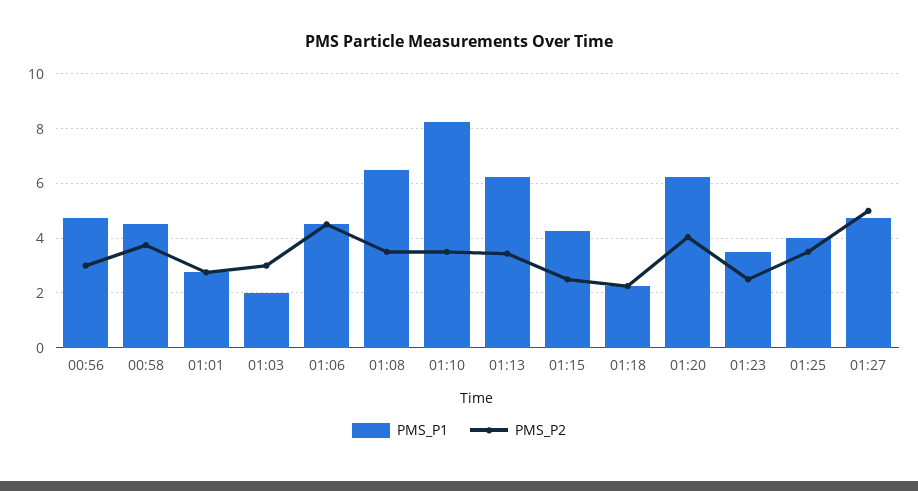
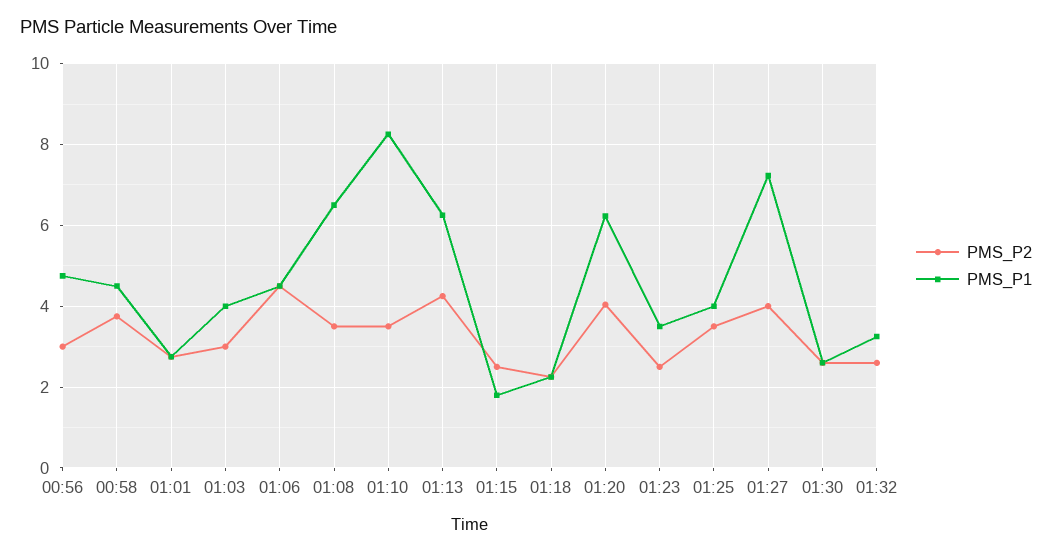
PMS_P1, 01:03: 2 -> 4
PMS_P2, 01:13: 3.5 -> 4.2
PMS_P1, 01:15: 4.25 -> 1.8
PMS_P1, 01:27: 4.75 -> 7.2
PMS_P2, 01:27: 5 -> 4
PMS_P2, 01:30: none -> 2.6
PMS_P1, 01:30: none -> 2.6
PMS_P2, 01:32: none -> 2.6
PMS_P1, 01:32: none -> 3.2

